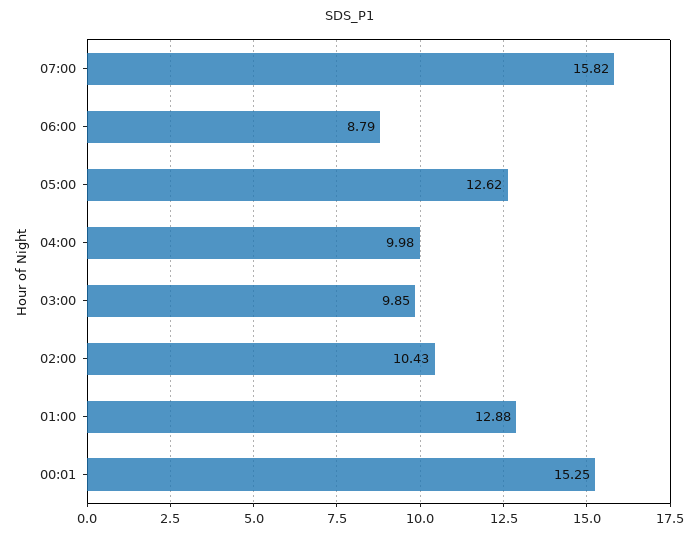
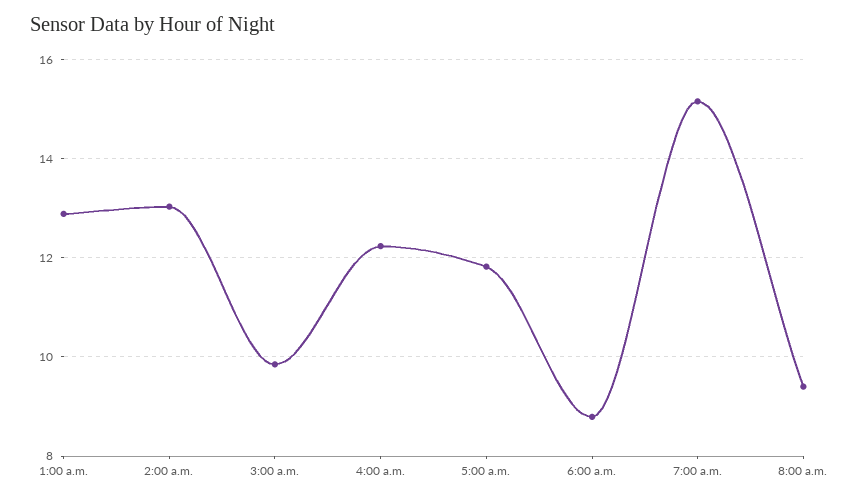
07:00: 15.82 -> 15.2
05:00: 12.62 -> 11.8
04:00: 9.98 -> 12.2
02:00: 10.43 -> 13
00:01: 15.25 -> none
8:00 a.m.: none -> 9.4

